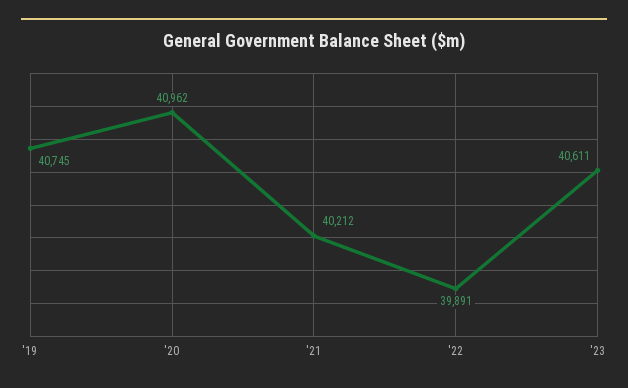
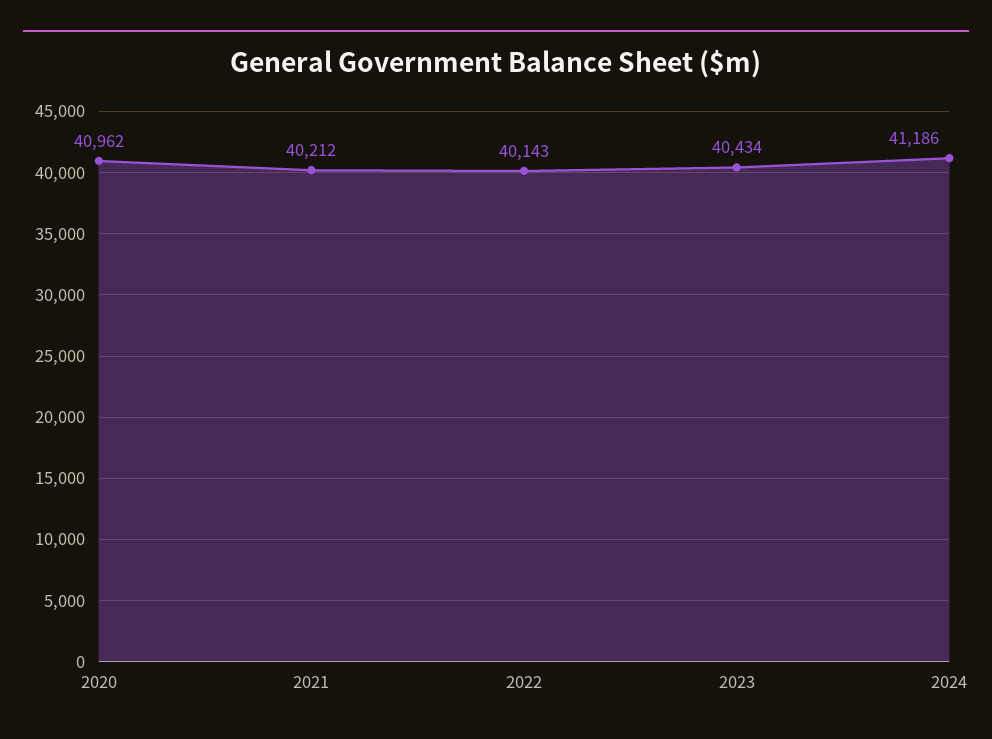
'19: 40745 -> none
'22: 39891 -> 40143
'23: 40611 -> 40434
2024: none -> 41186

